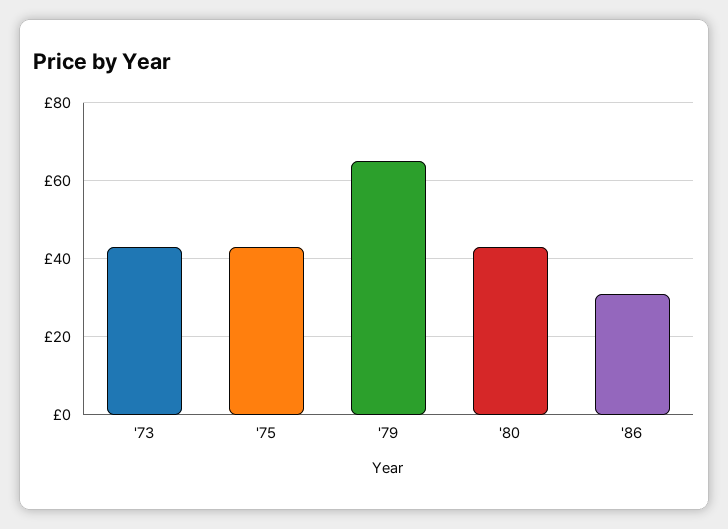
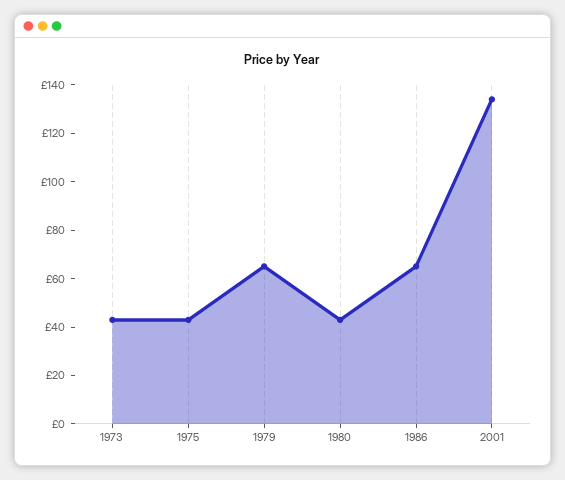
'86: 30 -> 65
2001: none -> 135

